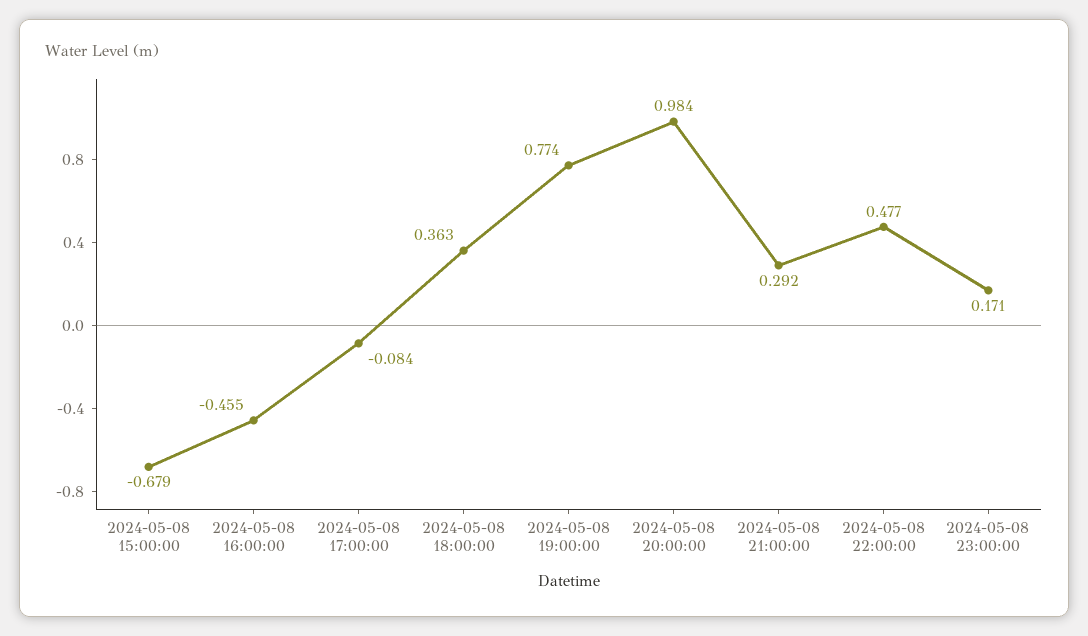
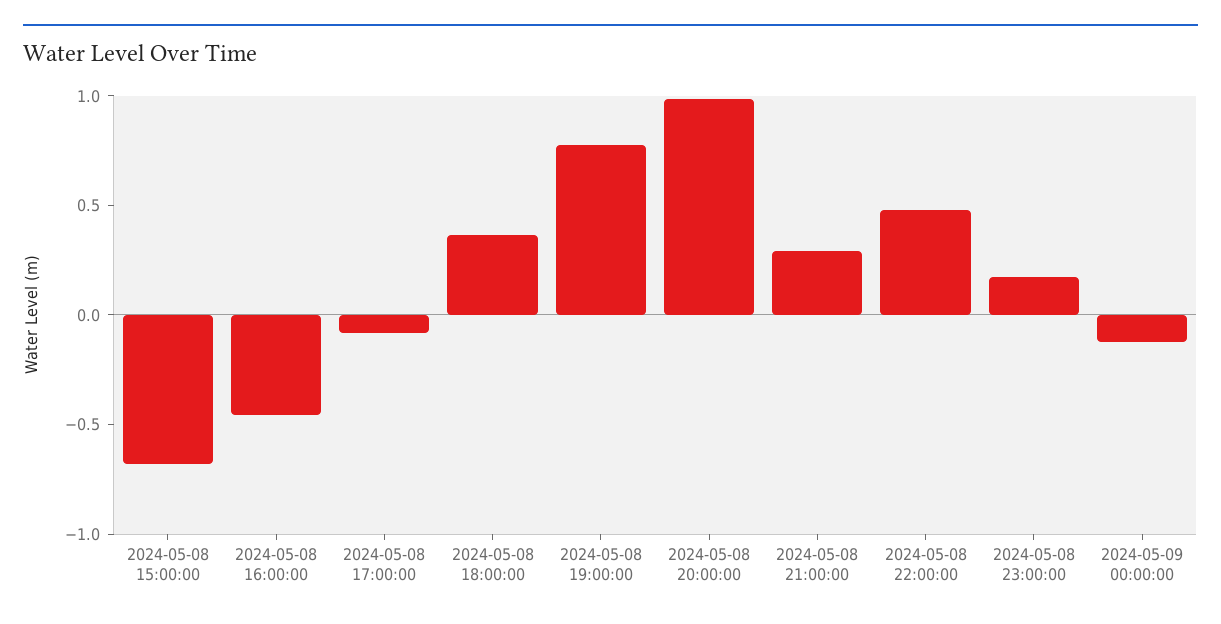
2024-05-09 00:00:00: none -> -0.1

